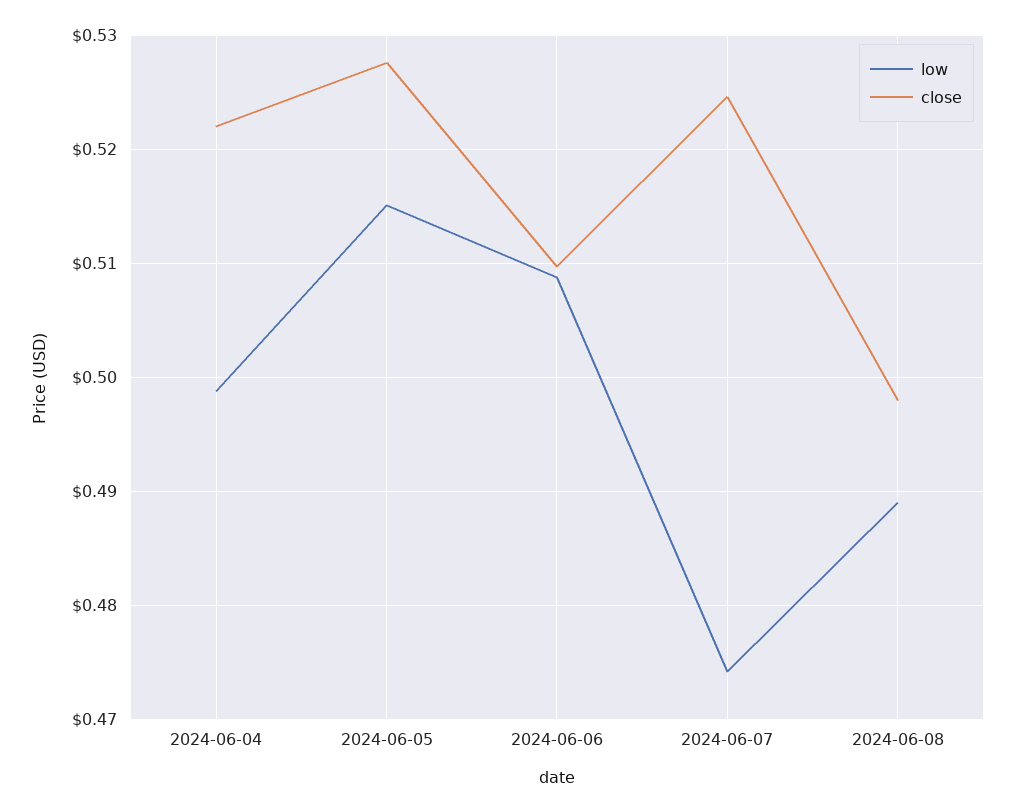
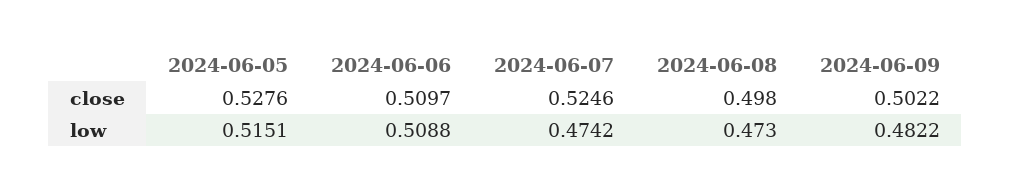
low, 2024-06-04: 0.499 -> none
close, 2024-06-04: 0.522 -> none
low, 2024-06-08: 0.489 -> 0.473
close, 2024-06-09: none -> 0.5022
low, 2024-06-09: none -> 0.4822

